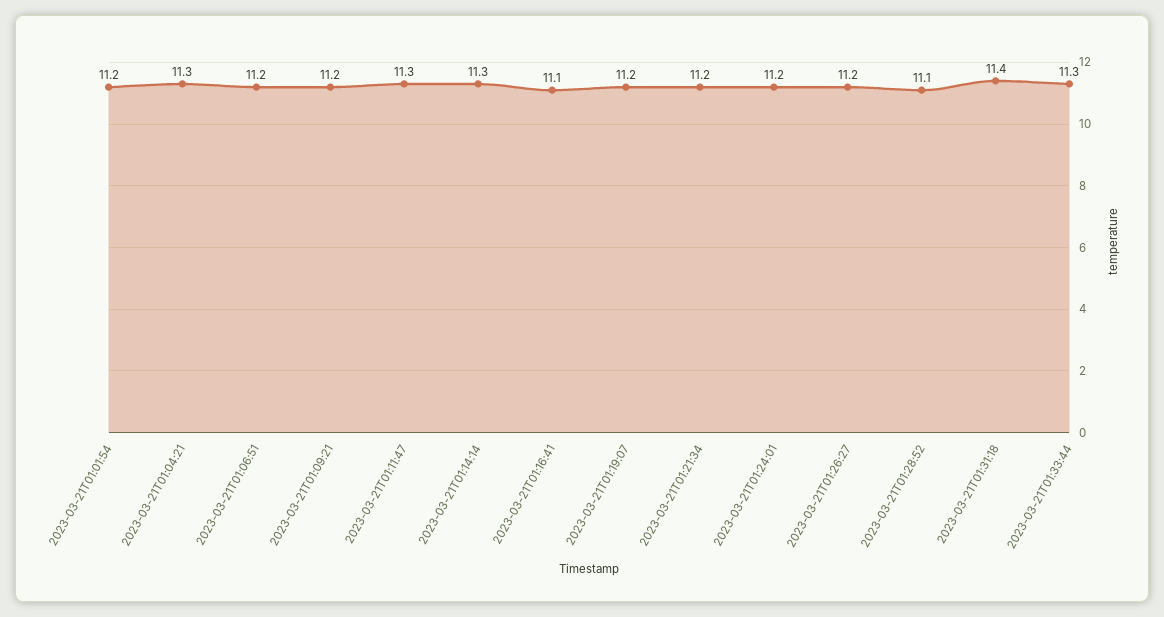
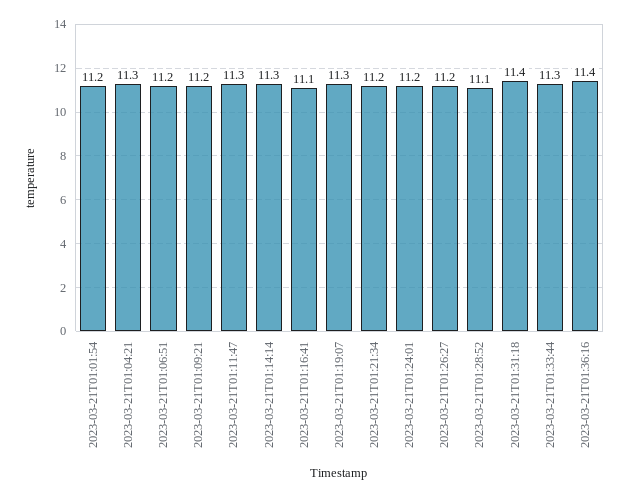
2023-03-21T01:19:07: 11.2 -> 11.3
2023-03-21T01:36:16: none -> 11.4

